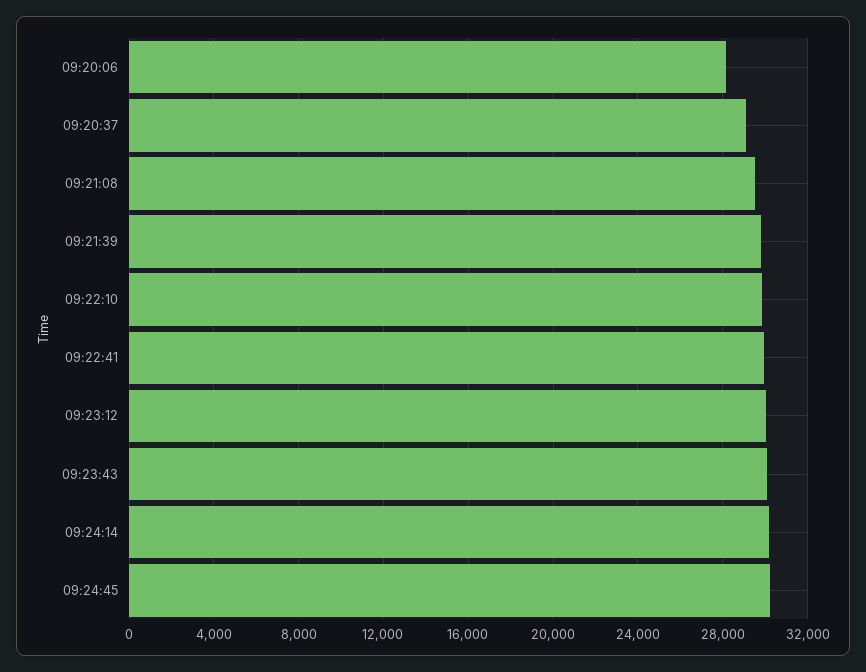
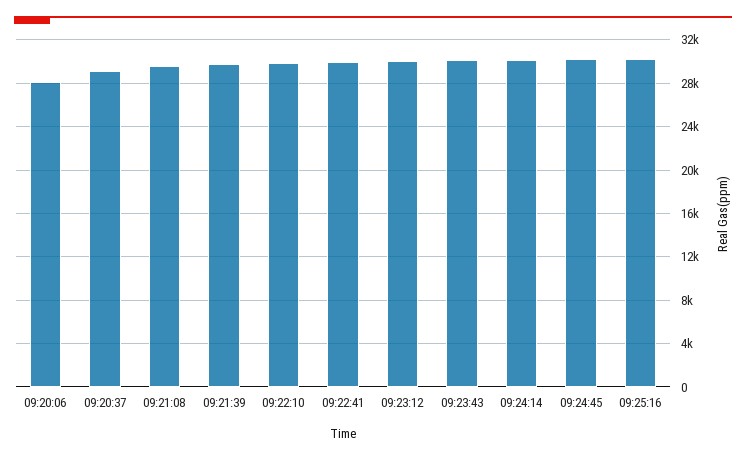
09:25:16: none -> 30000

